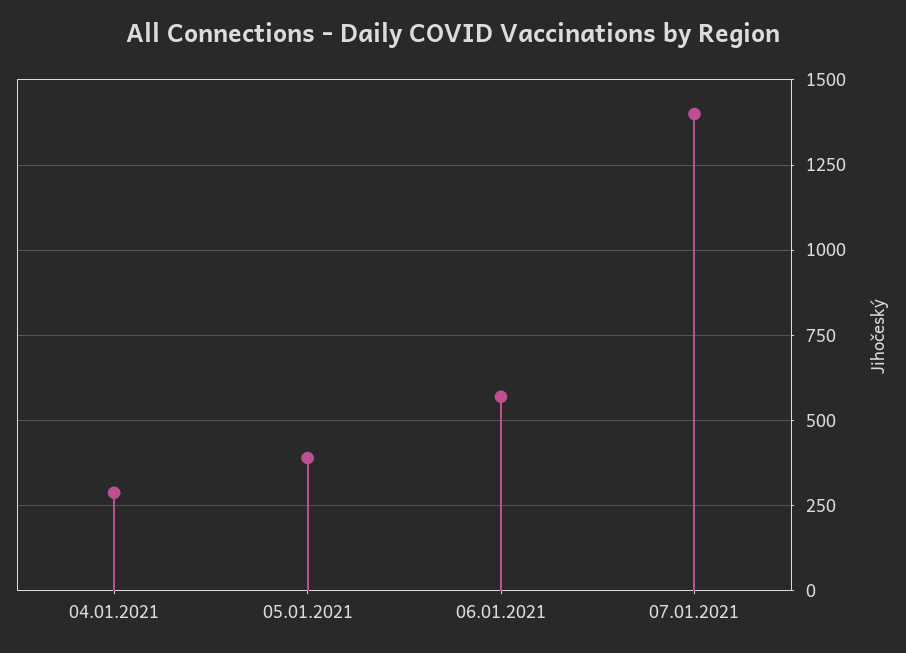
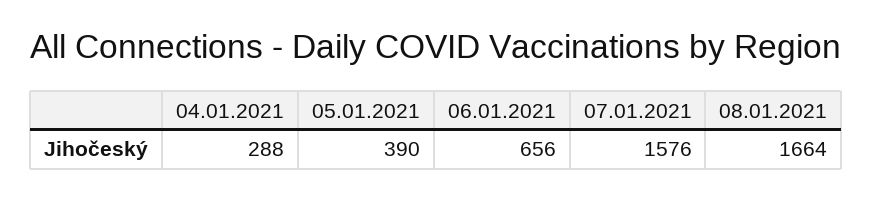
06.01.2021: 575 -> 656
07.01.2021: 1400 -> 1576
08.01.2021: none -> 1664

